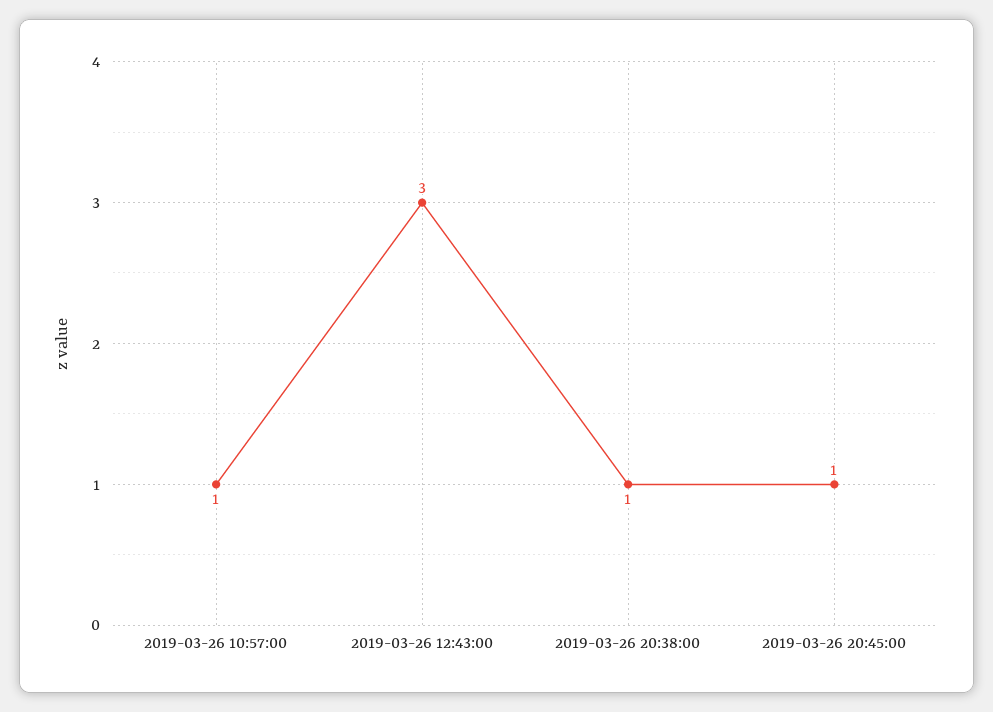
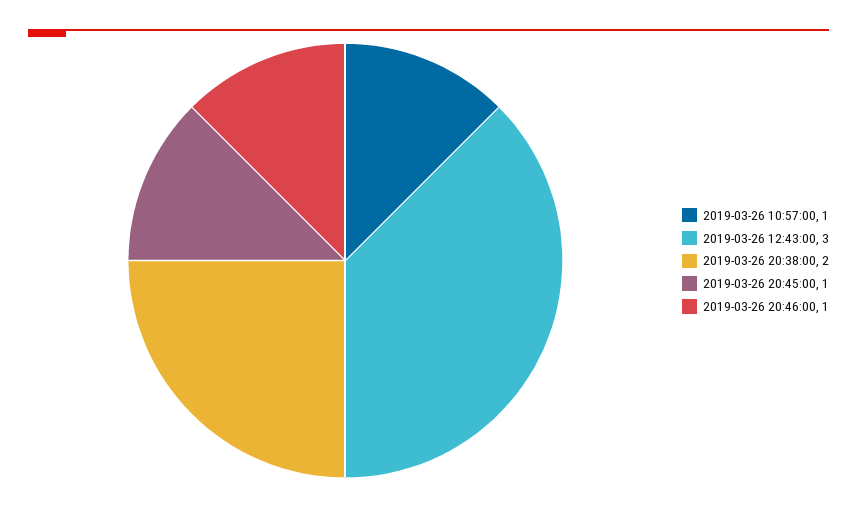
2019-03-26 20:38:00: 1 -> 2
2019-03-26 20:46:00: none -> 1

